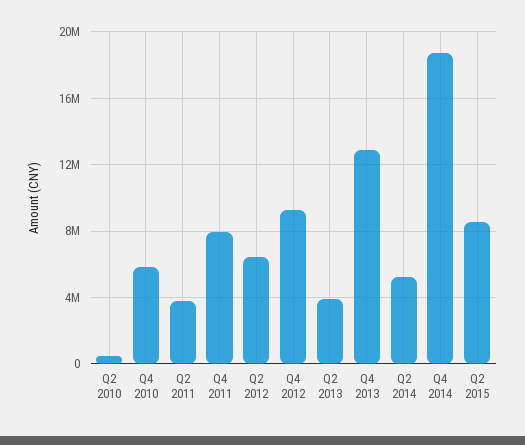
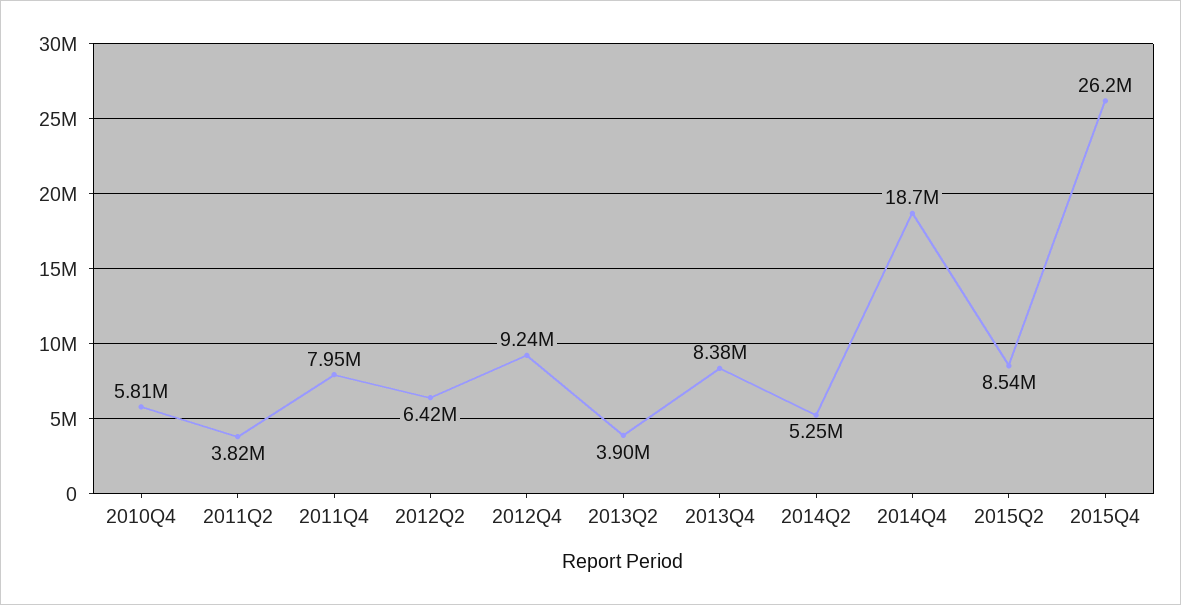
Q2 2010: 500000 -> none
Q4 2013: 13000000 -> 8380000
2015Q4: none -> 26200000

